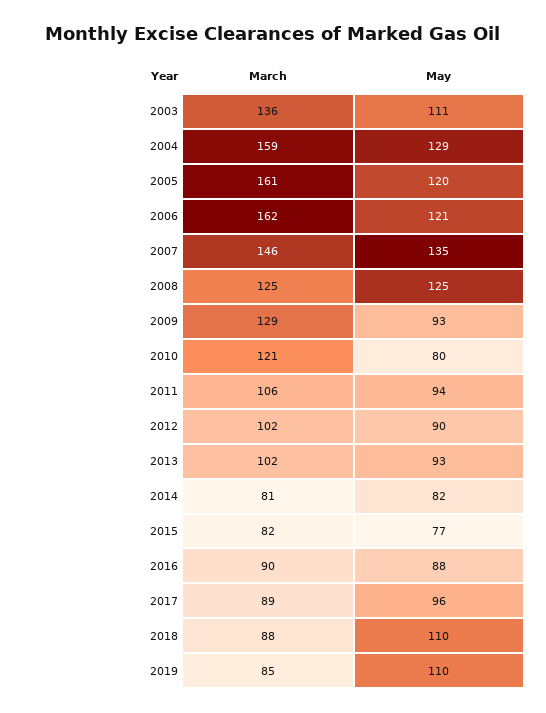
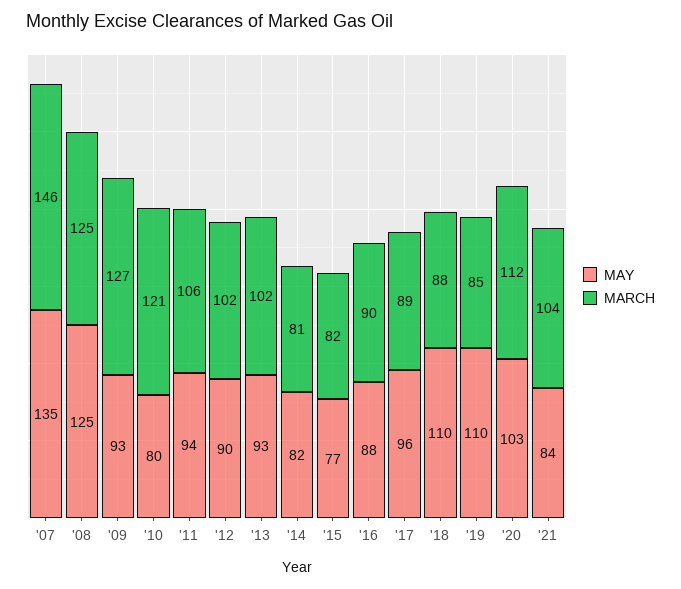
March, 2003: 136 -> none
May, 2003: 111 -> none
March, 2004: 159 -> none
May, 2004: 129 -> none
March, 2005: 161 -> none
May, 2005: 120 -> none
March, 2006: 162 -> none
May, 2006: 121 -> none
March, 2009: 129 -> 127
May, '20: none -> 103
March, '20: none -> 112
May, '21: none -> 84
March, '21: none -> 104

